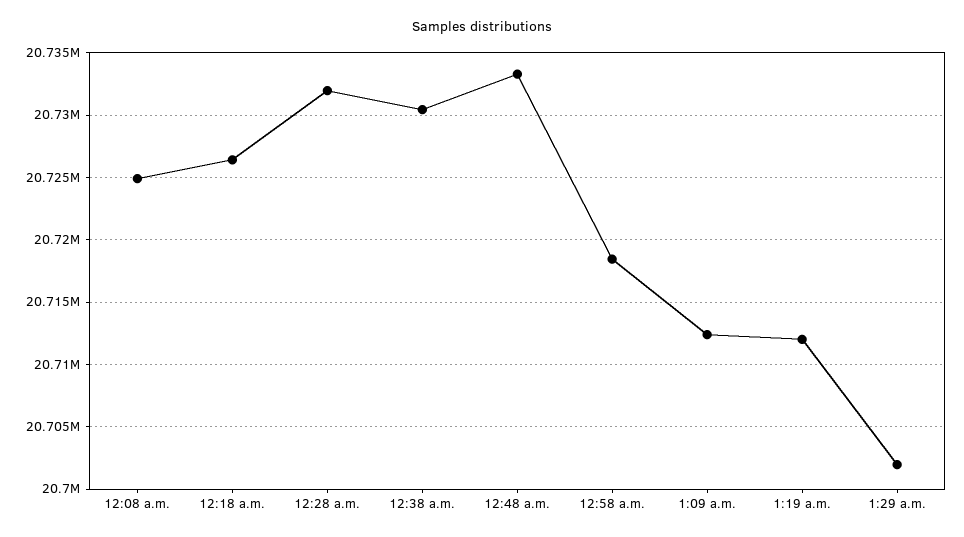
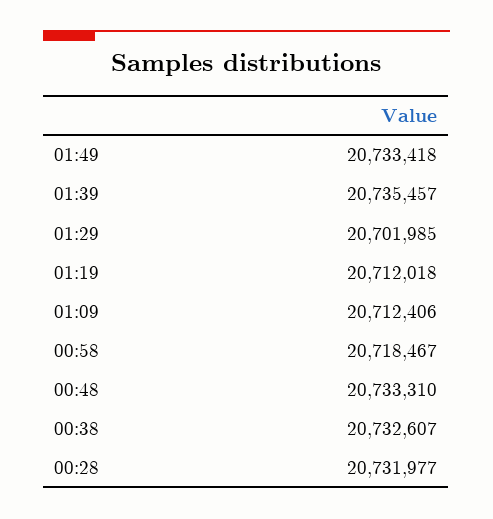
12:08 a.m.: 20725000 -> none
12:18 a.m.: 20726500 -> none
12:38 a.m.: 20730500 -> 20732607
01:49: none -> 20733418
01:39: none -> 20735457

